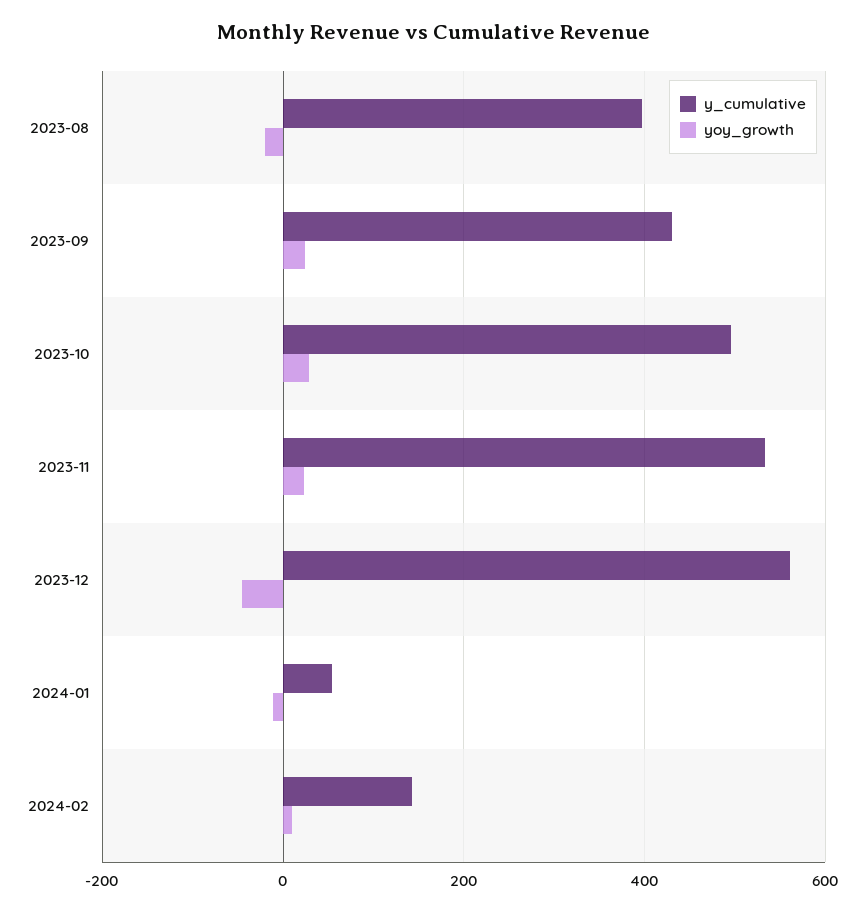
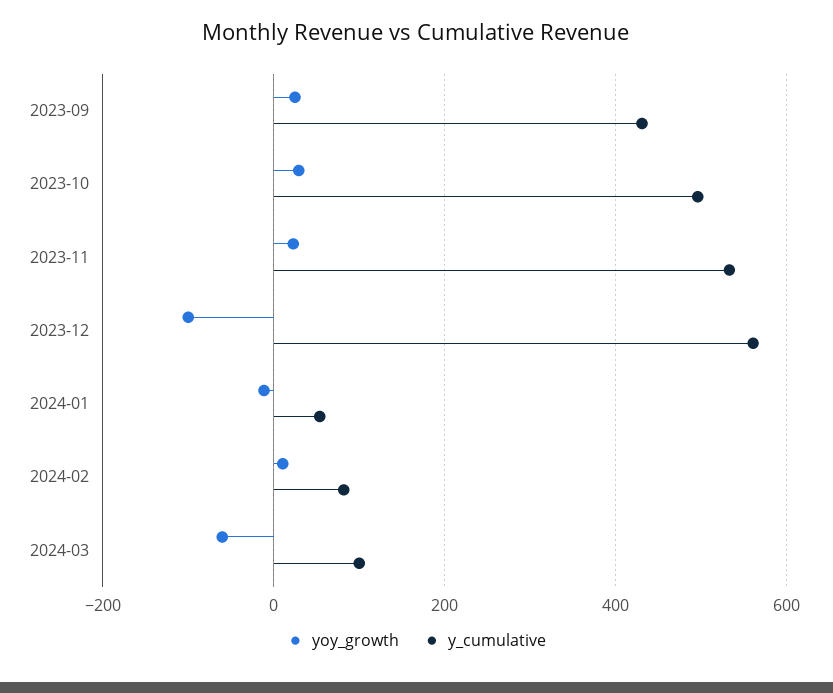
y_cumulative, 2023-08: 400 -> none
yoy_growth, 2023-08: -20 -> none
yoy_growth, 2023-12: -40 -> -100
y_cumulative, 2024-02: 140 -> 80
yoy_growth, 2024-03: none -> -60
y_cumulative, 2024-03: none -> 100

